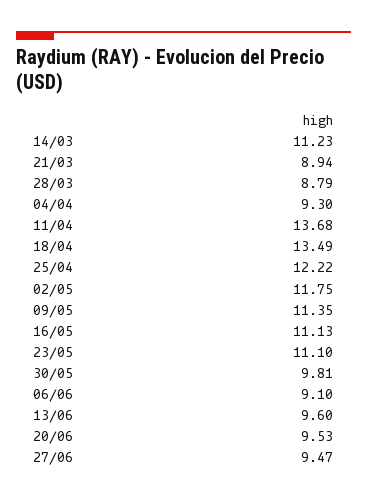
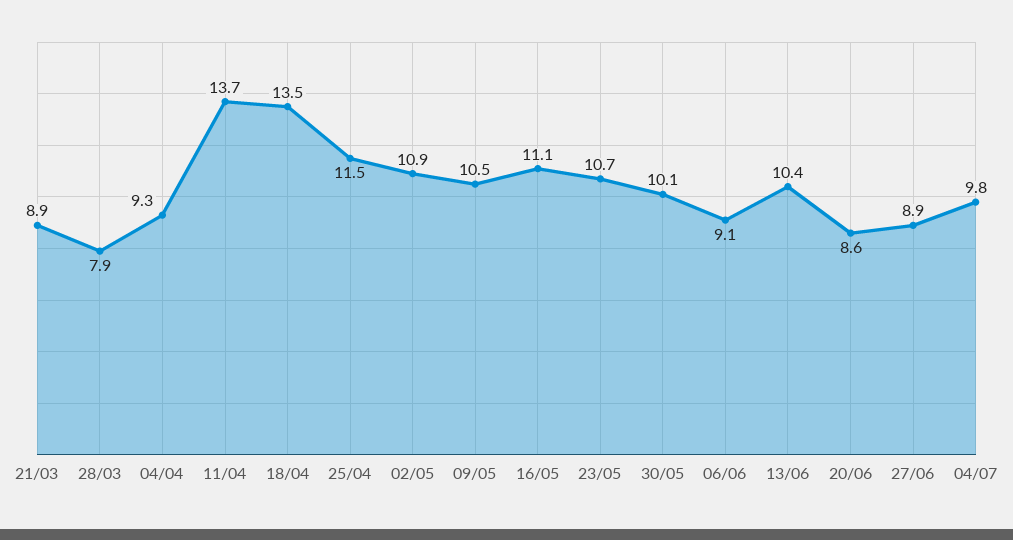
14/03: 11.23 -> none
28/03: 8.79 -> 7.9
25/04: 12.22 -> 11.5
02/05: 11.75 -> 10.9
09/05: 11.35 -> 10.5
23/05: 11.1 -> 10.7
30/05: 9.81 -> 10.1
13/06: 9.6 -> 10.4
20/06: 9.53 -> 8.6
27/06: 9.47 -> 8.9
04/07: none -> 9.8

